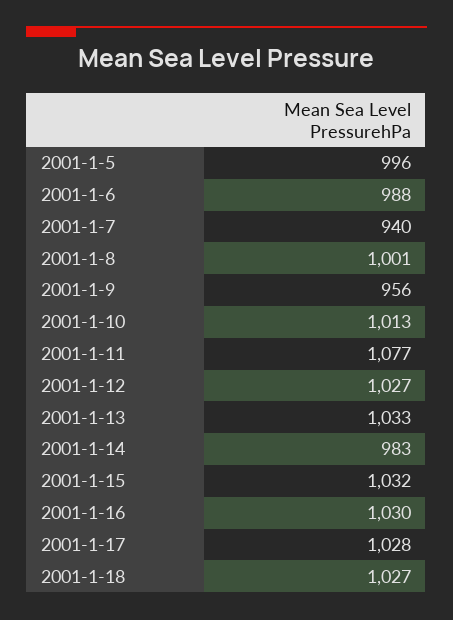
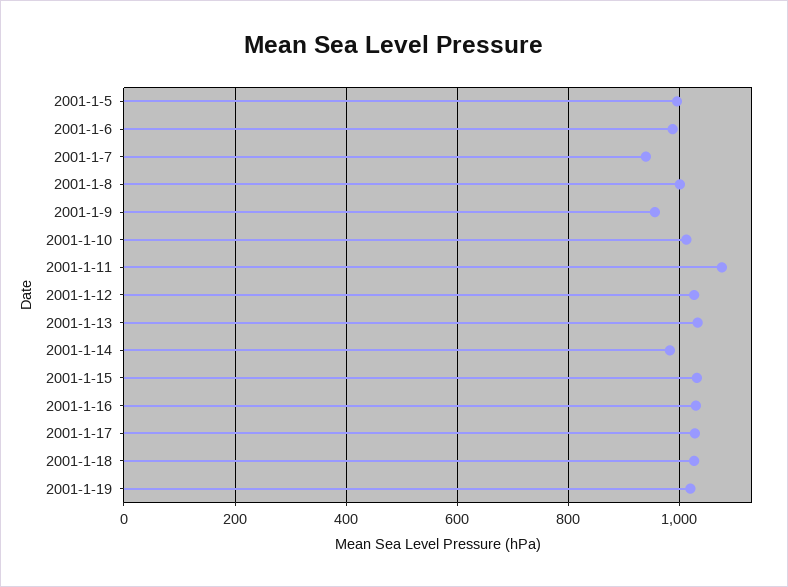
2001-1-19: none -> 1020

